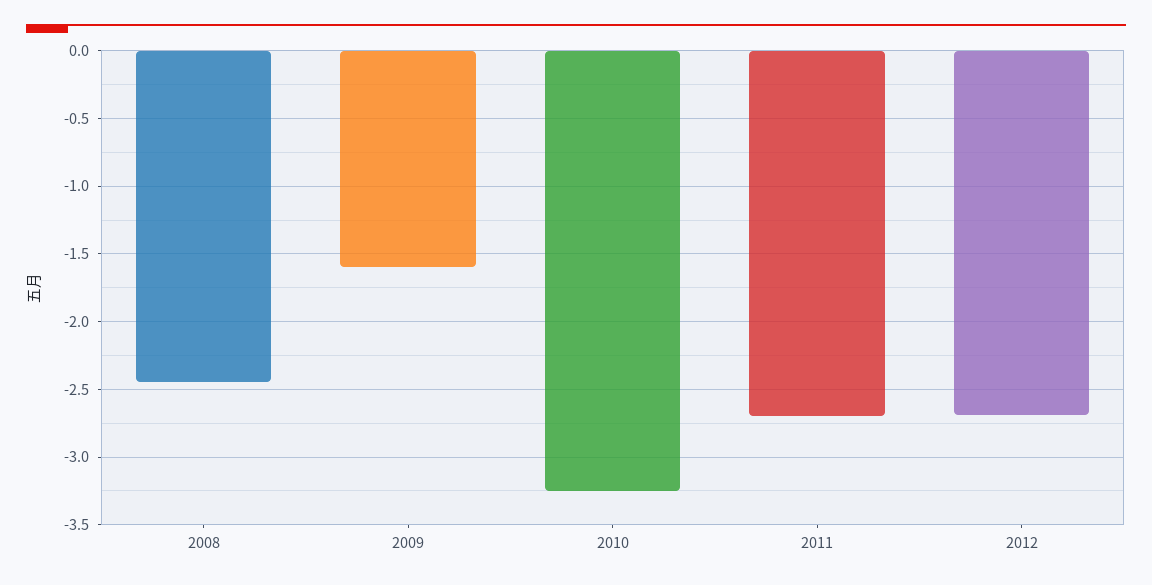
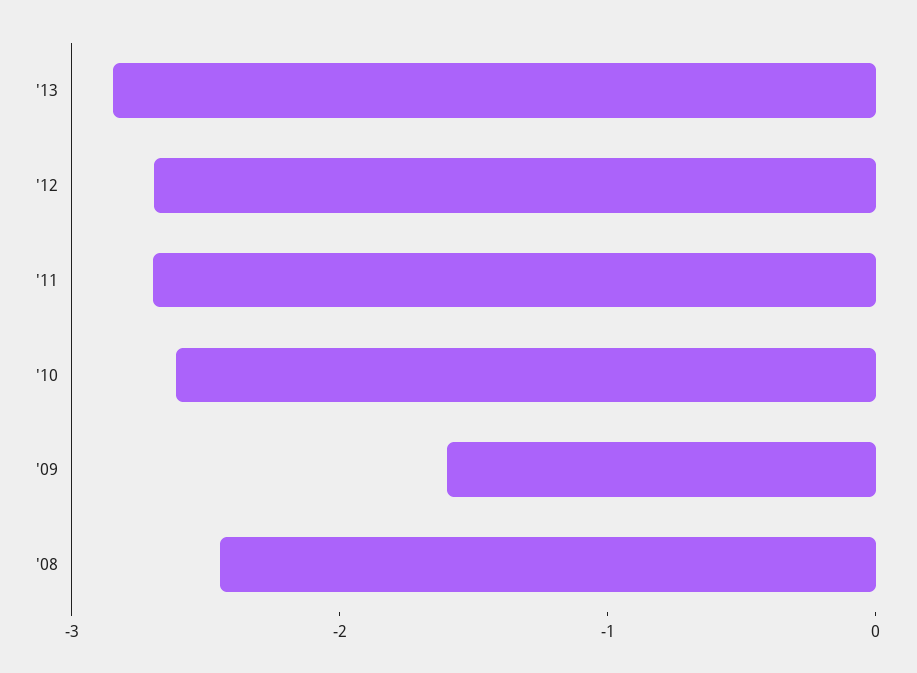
2010: -3.25 -> -2.6
'13: none -> -2.8

